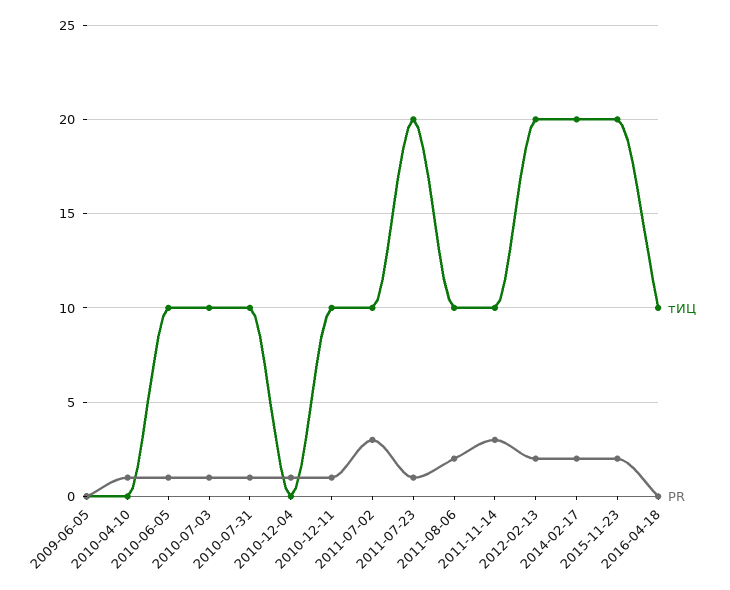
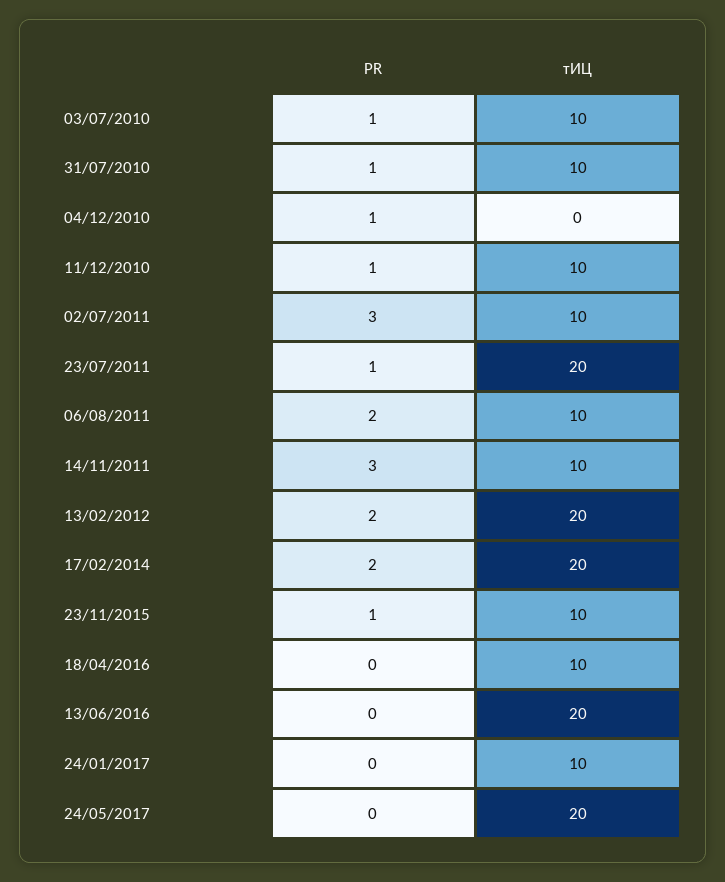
тИЦ, 2009-06-05: 0 -> none
PR, 2009-06-05: 0 -> none
тИЦ, 2010-04-10: 0 -> none
PR, 2010-04-10: 1 -> none
тИЦ, 2010-06-05: 10 -> none
PR, 2010-06-05: 1 -> none
тИЦ, 2015-11-23: 20 -> 10
PR, 2015-11-23: 2 -> 1
PR, 13/06/2016: none -> 0
тИЦ, 13/06/2016: none -> 20
PR, 24/01/2017: none -> 0
тИЦ, 24/01/2017: none -> 10
PR, 24/05/2017: none -> 0
тИЦ, 24/05/2017: none -> 20

